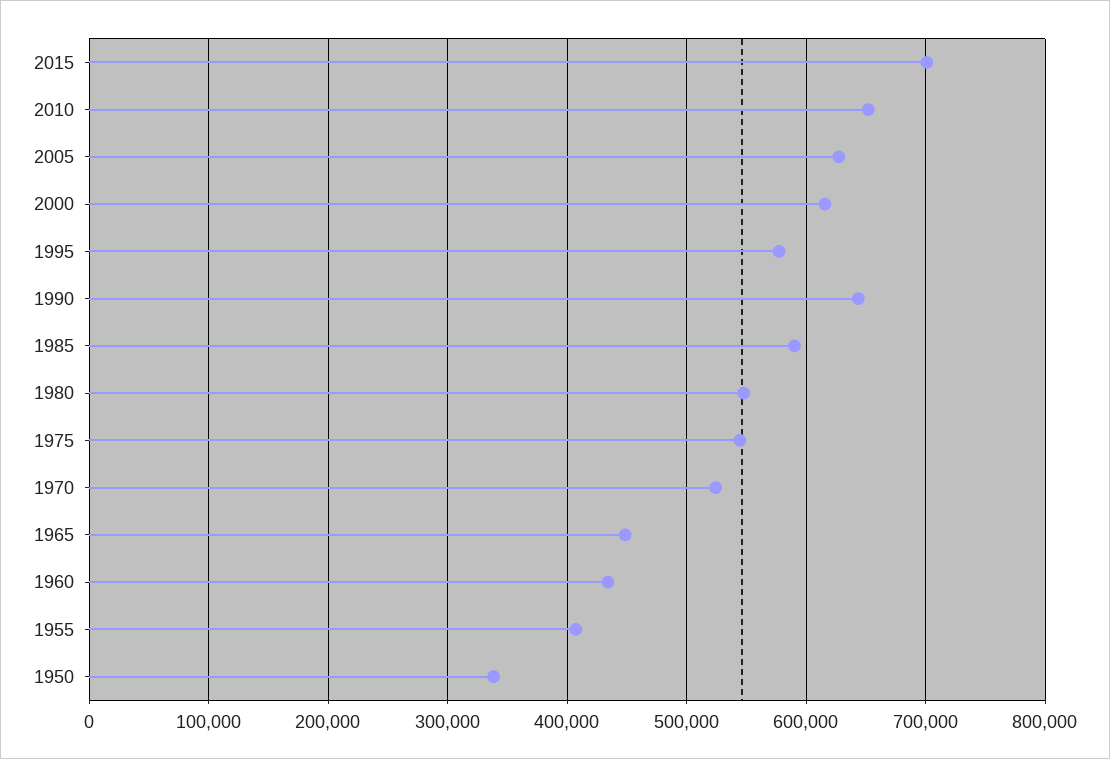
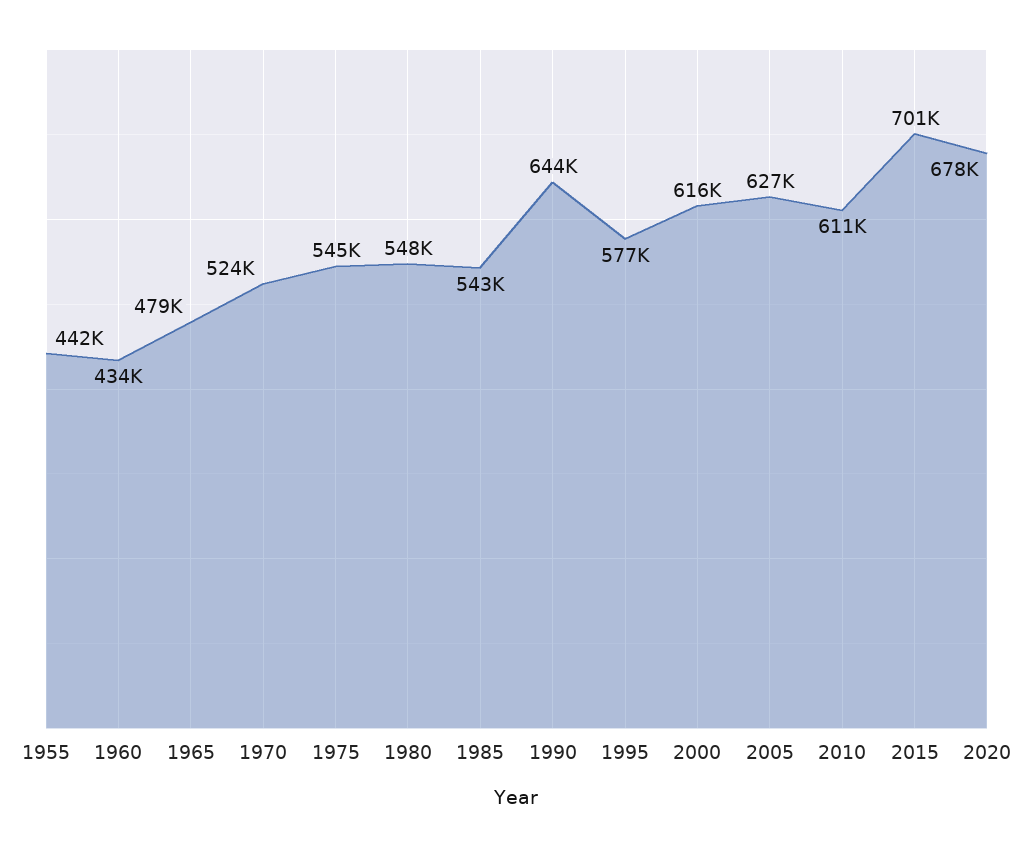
2010: 650000 -> 611000
1985: 590000 -> 543000
1965: 450000 -> 479000
1955: 410000 -> 442000
1950: 340000 -> none
2020: none -> 678000

